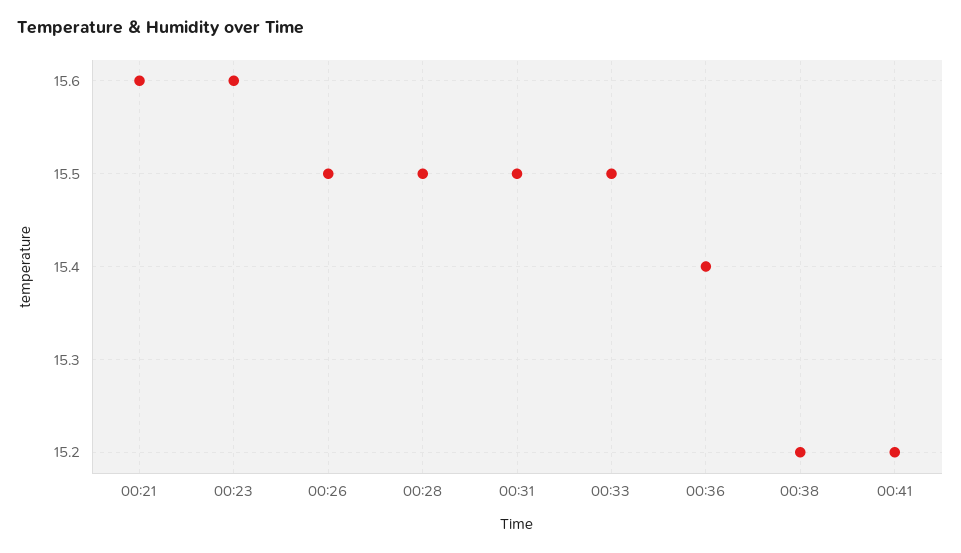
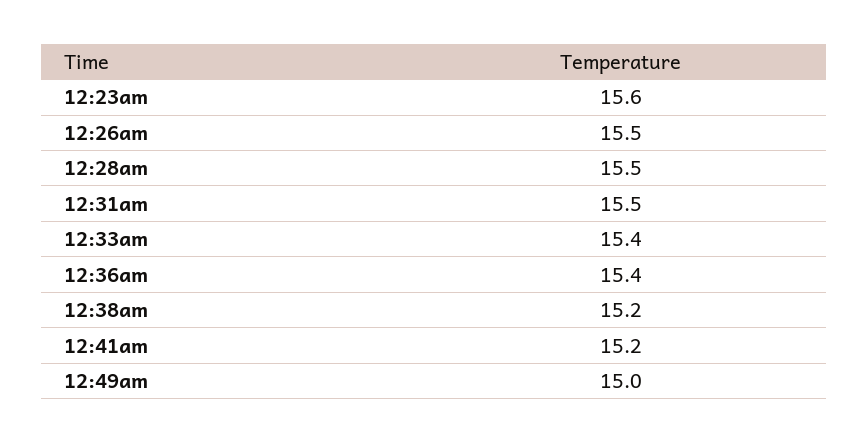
00:21: 15.6 -> none
00:33: 15.5 -> 15.4
12:49am: none -> 15

